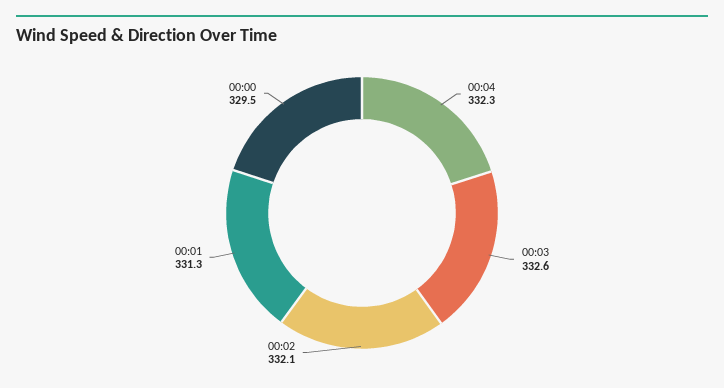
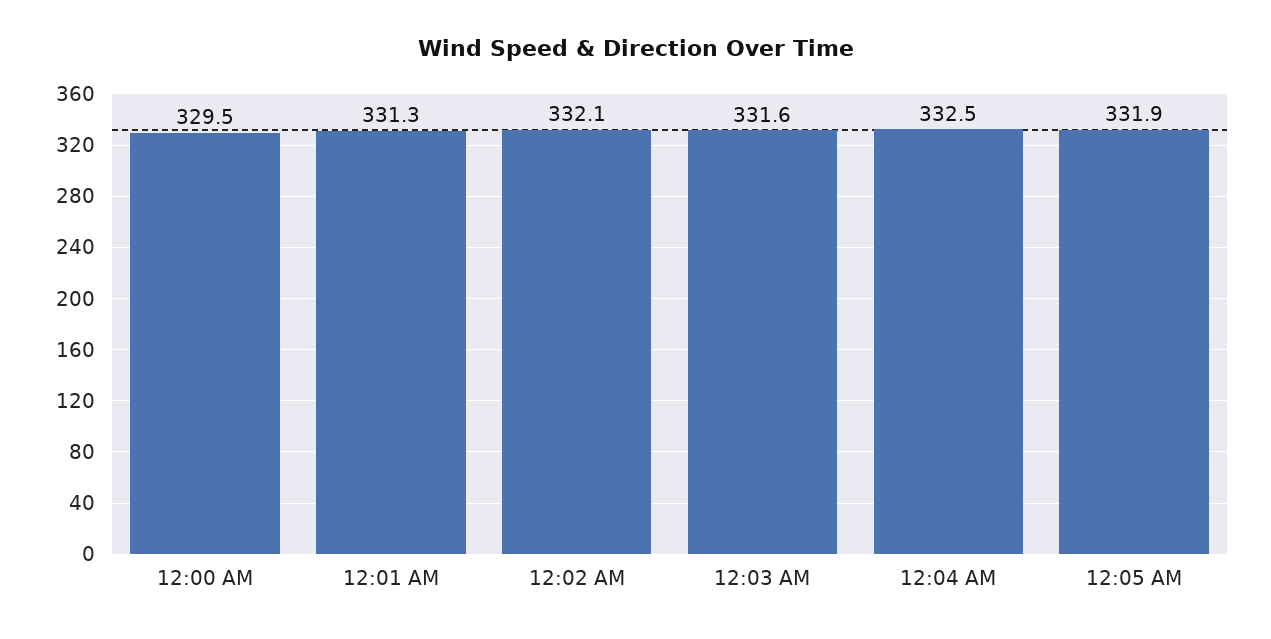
00:04: 332.3 -> 332.5
00:03: 332.6 -> 331.6
12:05 AM: none -> 331.9

